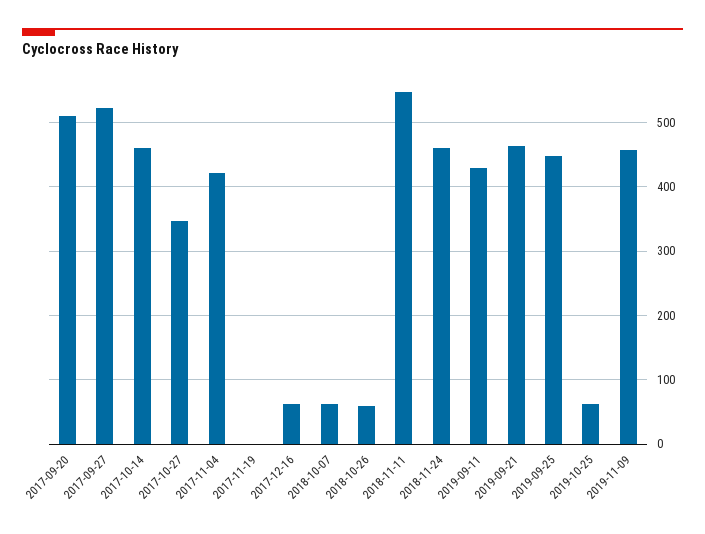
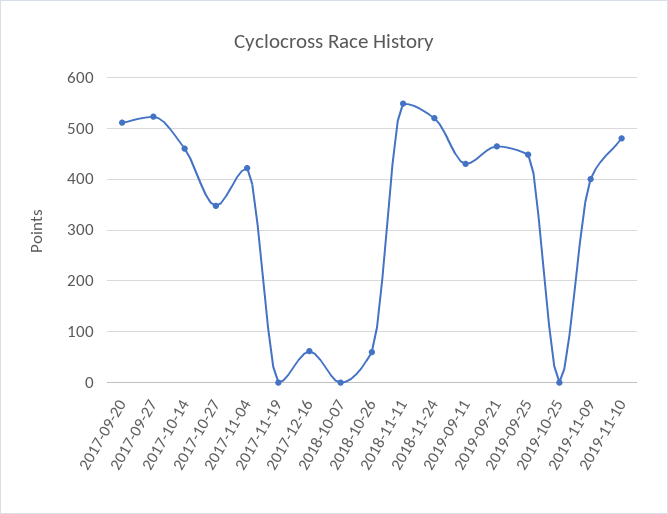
2018-10-07: 60 -> 0
2018-11-24: 460 -> 520
2019-10-25: 60 -> 0
2019-11-09: 460 -> 400
2019-11-10: none -> 480

